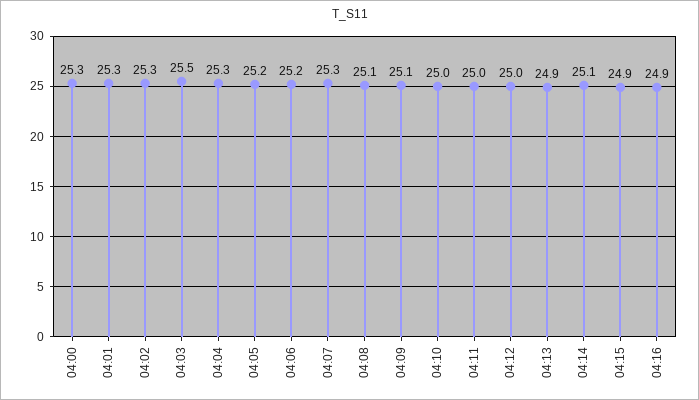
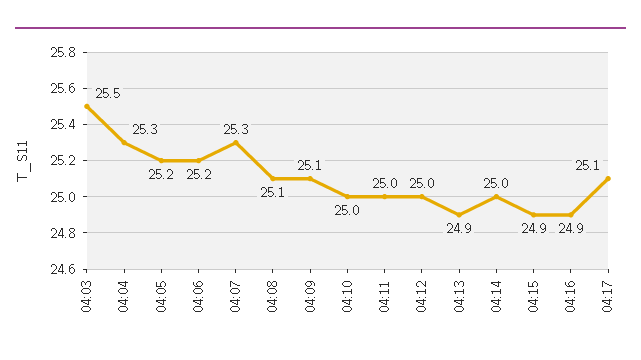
04:00: 25.3 -> none
04:01: 25.3 -> none
04:02: 25.3 -> none
04:14: 25.1 -> 25
04:17: none -> 25.1

